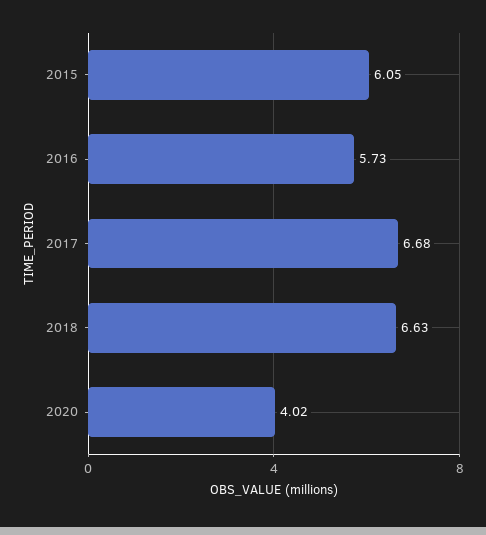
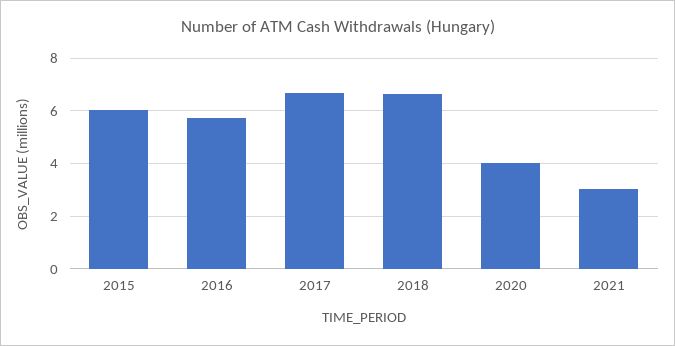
2021: none -> 3

